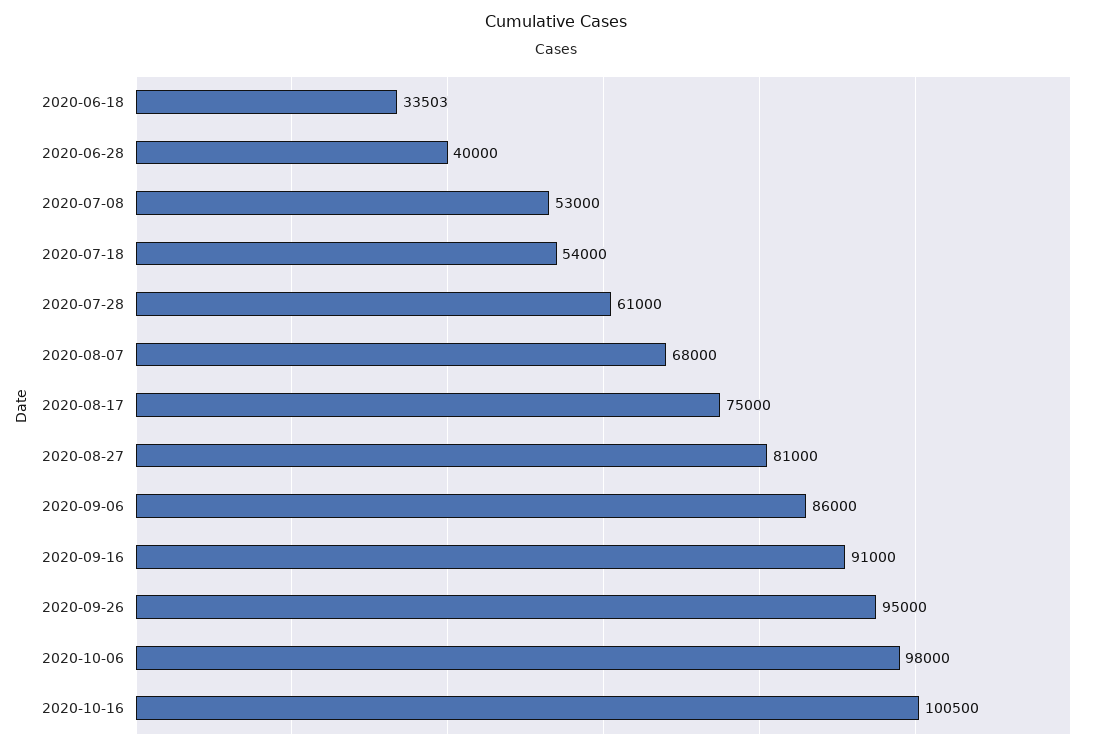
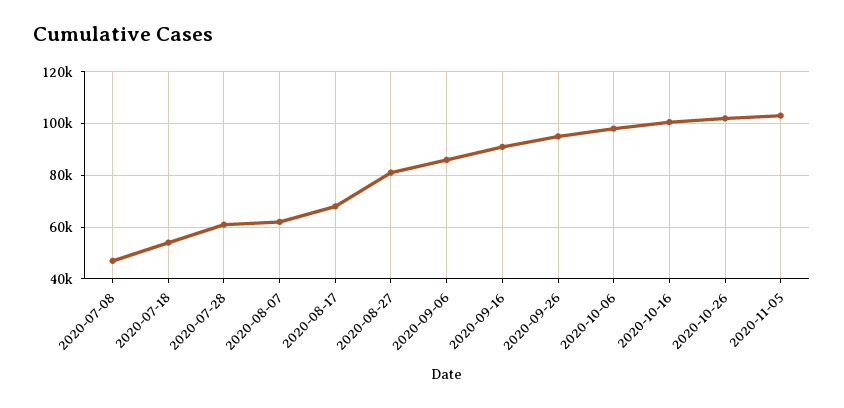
2020-06-18: 33503 -> none
2020-06-28: 40000 -> none
2020-07-08: 53000 -> 47500
2020-08-07: 68000 -> 62500
2020-08-17: 75000 -> 67500
2020-10-26: none -> 102500
2020-11-05: none -> 102500

